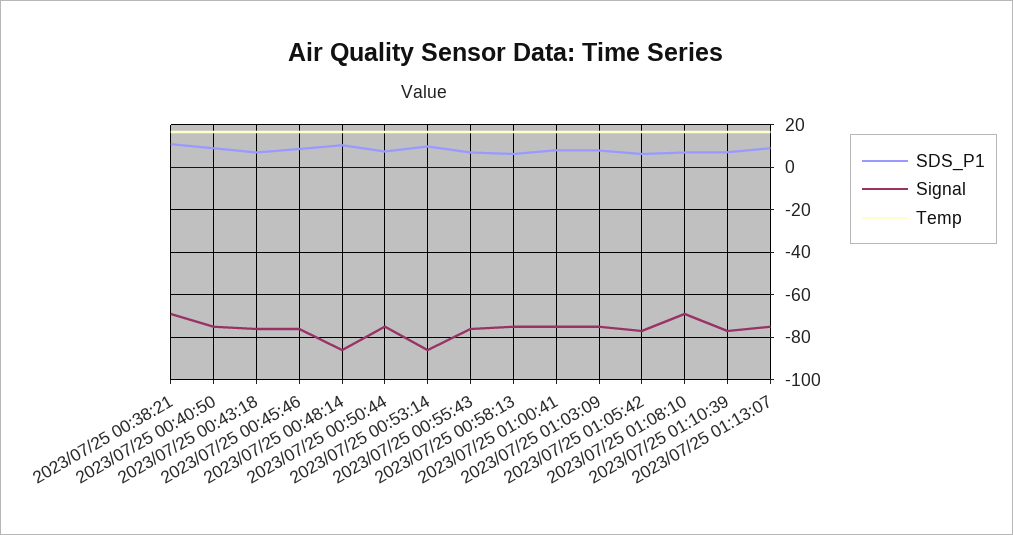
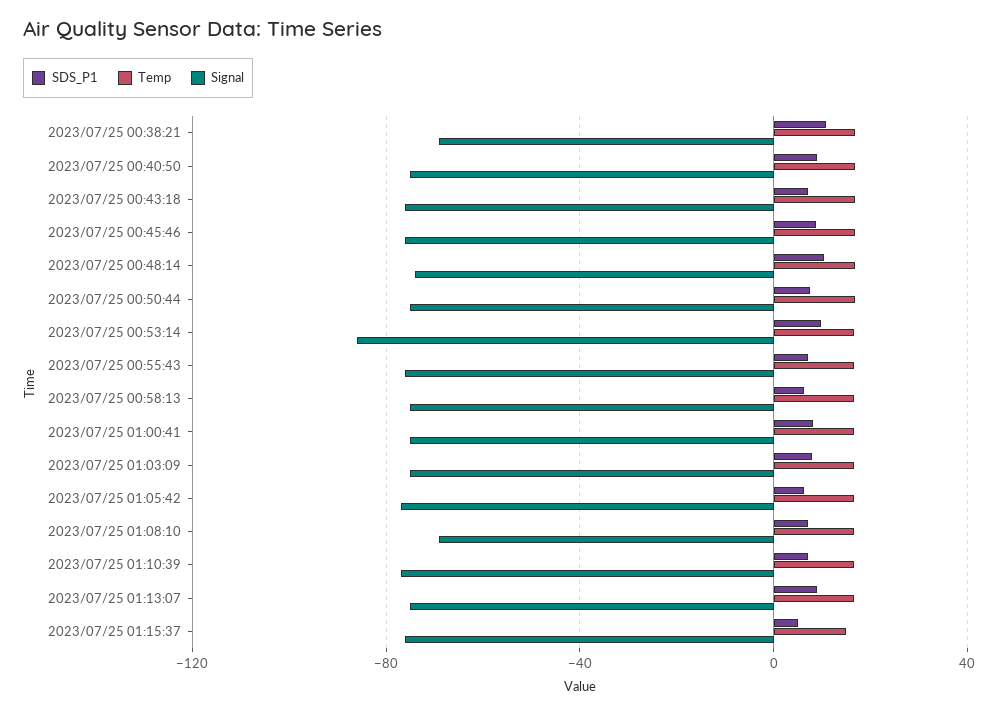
Signal, 2023/07/25 00:48:14: -85 -> -75
SDS_P1, 2023/07/25 01:15:37: none -> 5
Temp, 2023/07/25 01:15:37: none -> 15
Signal, 2023/07/25 01:15:37: none -> -75

